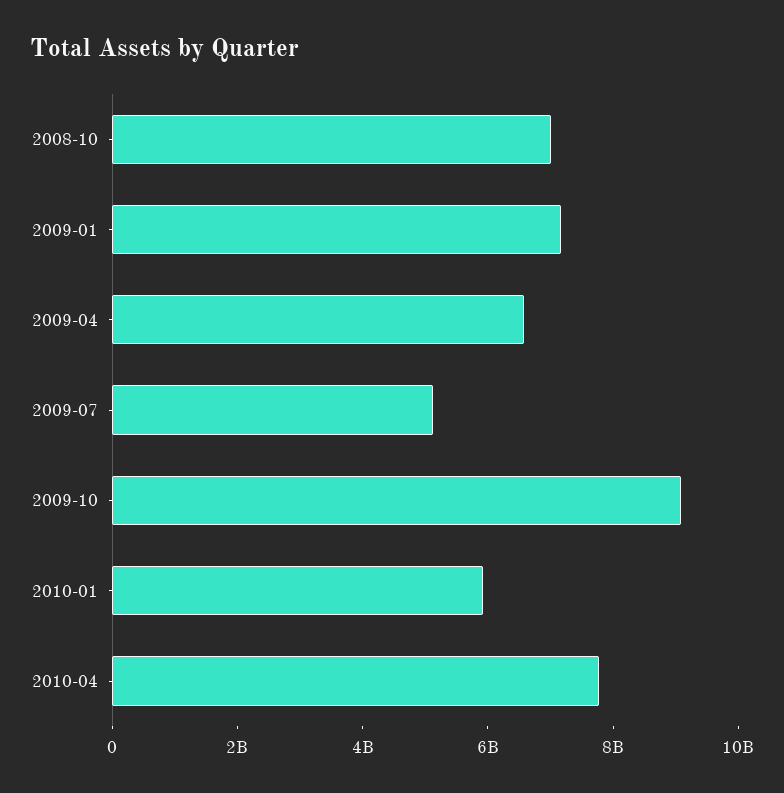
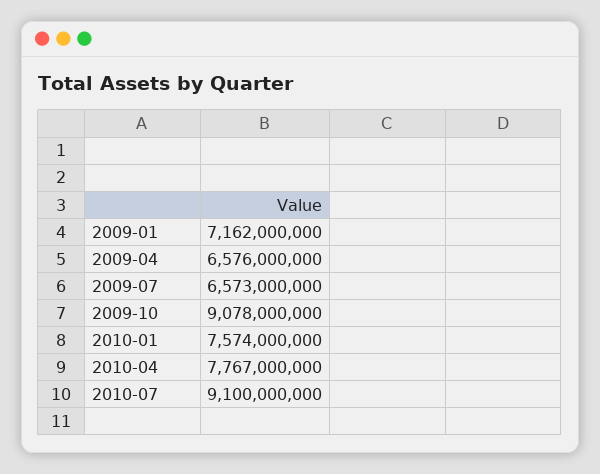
2008-10: 7000000000 -> none
2009-07: 5000000000 -> 6573000000
2010-01: 6000000000 -> 7574000000
2010-07: none -> 9100000000

